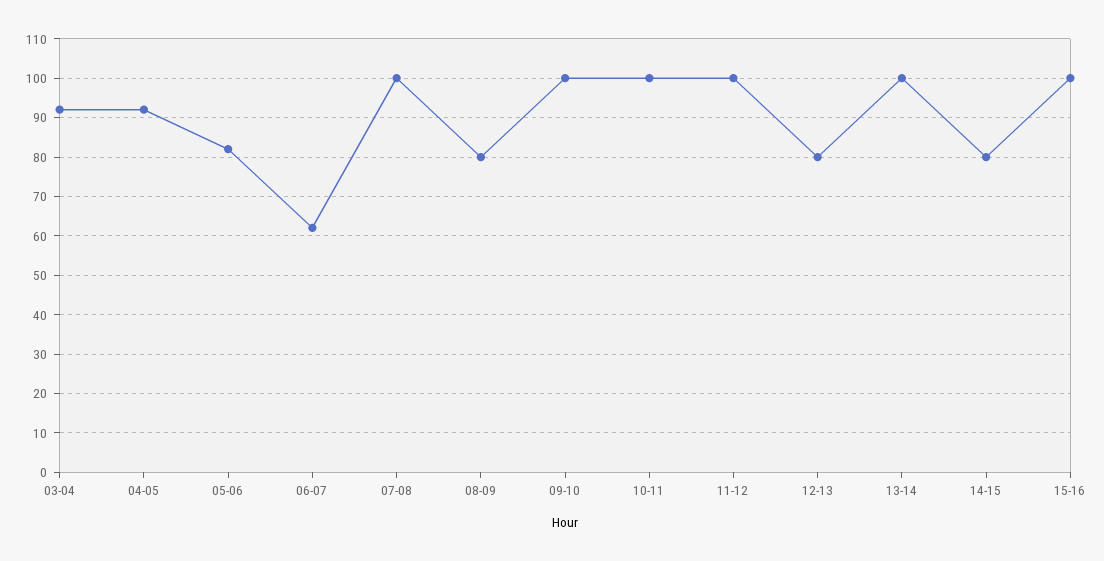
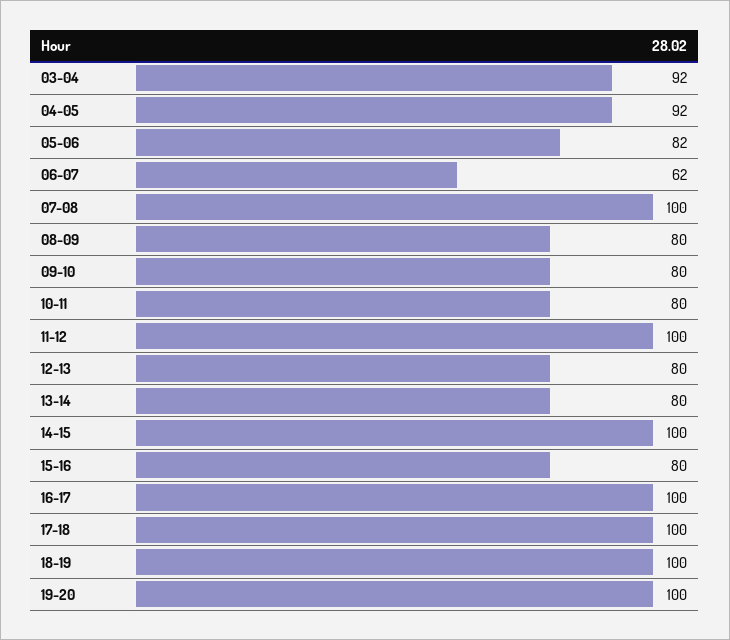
09-10: 100 -> 80
10-11: 100 -> 80
13-14: 100 -> 80
14-15: 80 -> 100
15-16: 100 -> 80
16-17: none -> 100
17-18: none -> 100
18-19: none -> 100
19-20: none -> 100

